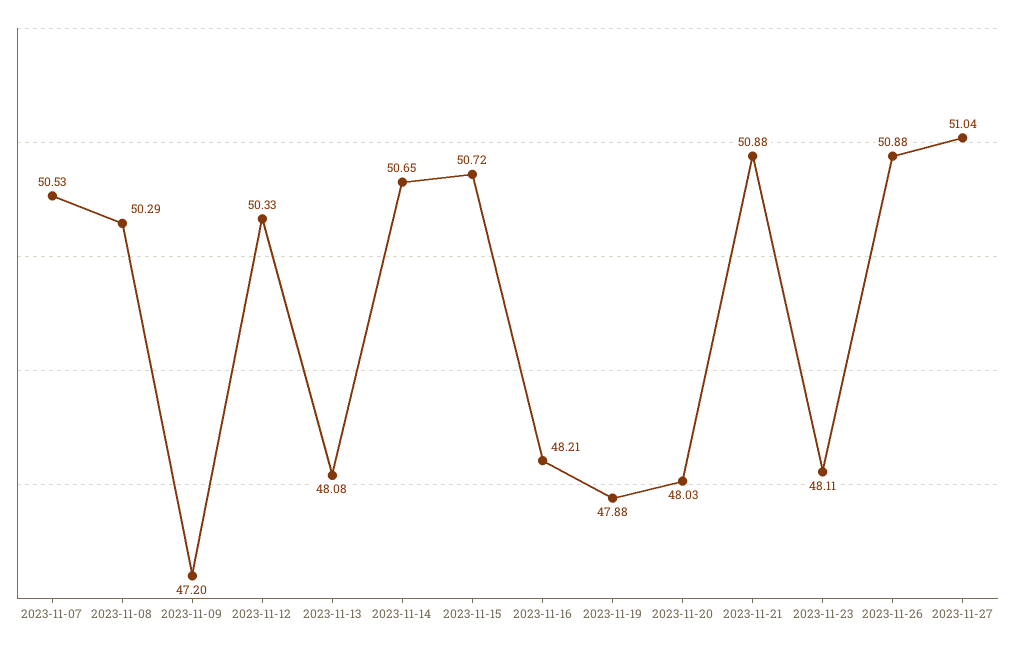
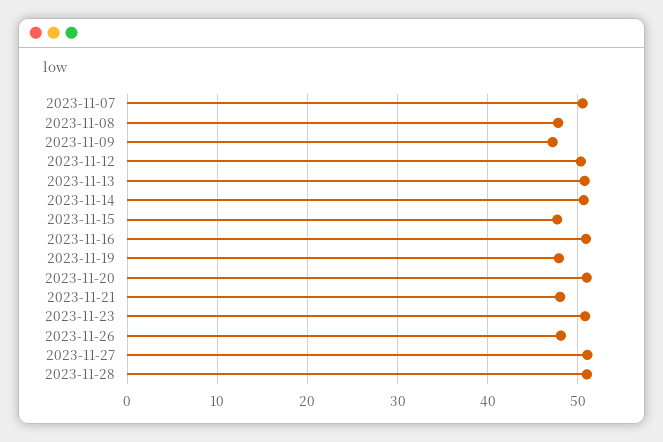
2023-11-08: 50.29 -> 48
2023-11-13: 48.08 -> 51
2023-11-15: 50.72 -> 48
2023-11-16: 48.21 -> 51
2023-11-20: 48.03 -> 51
2023-11-21: 50.88 -> 48
2023-11-23: 48.11 -> 51
2023-11-26: 50.88 -> 48
2023-11-28: none -> 51

